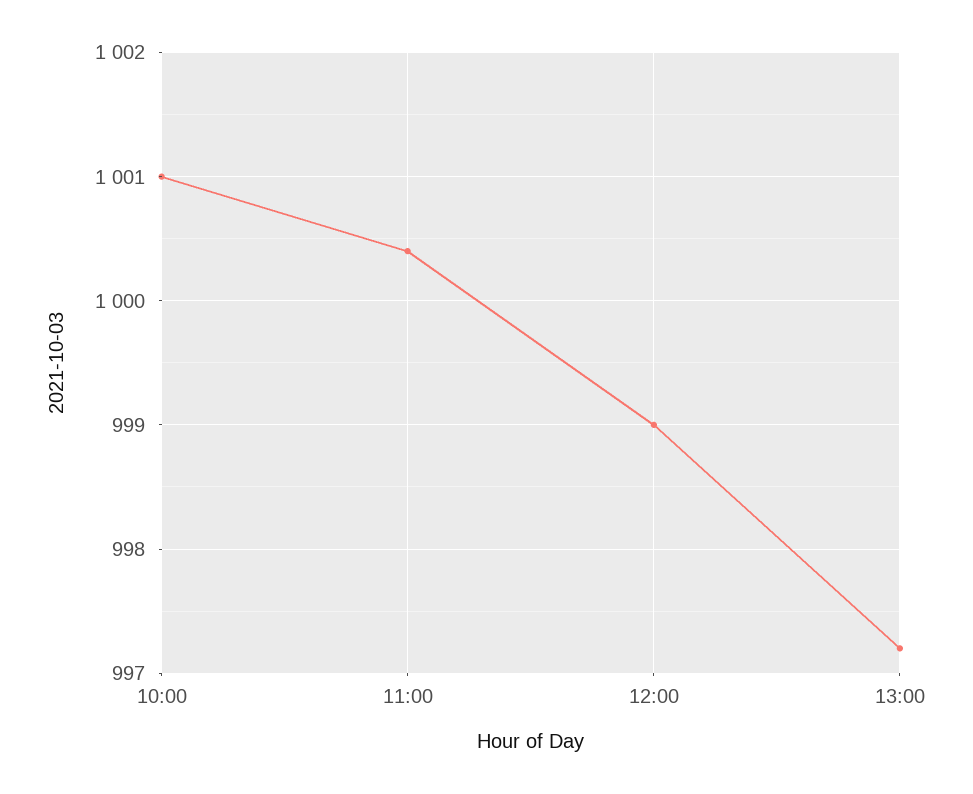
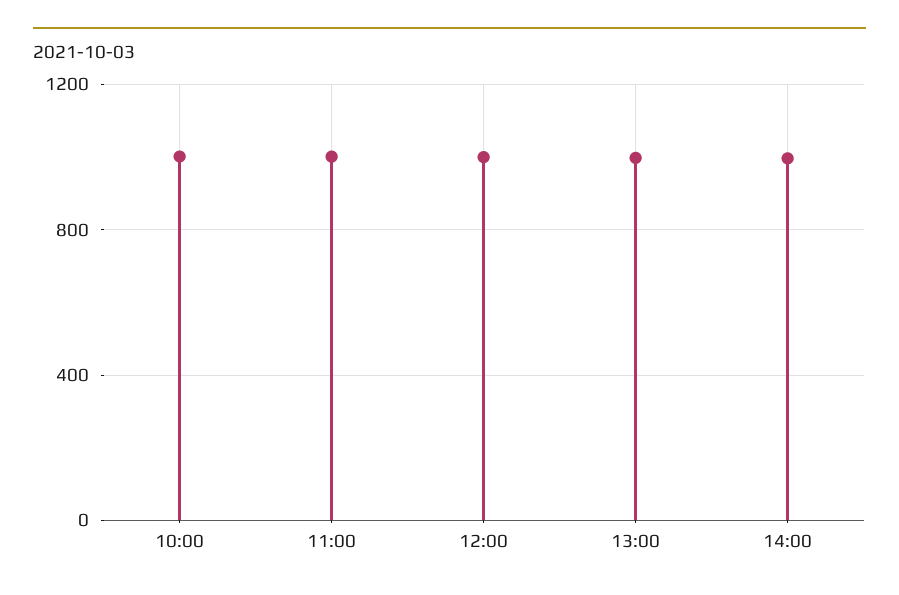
14:00: none -> 1000

